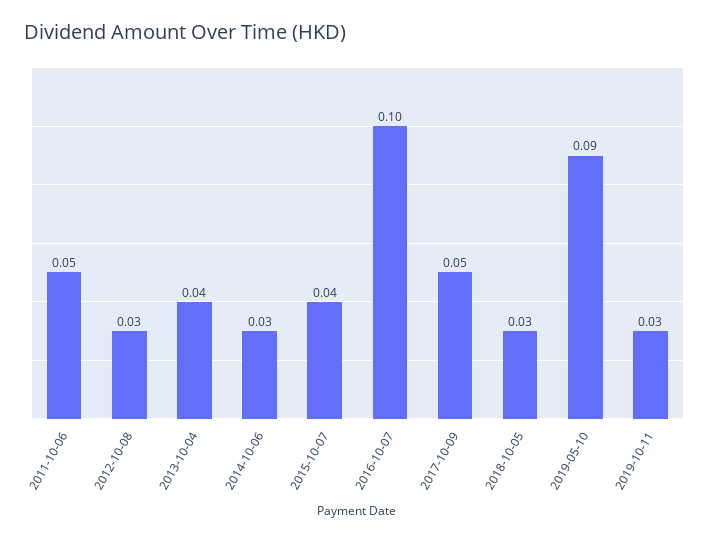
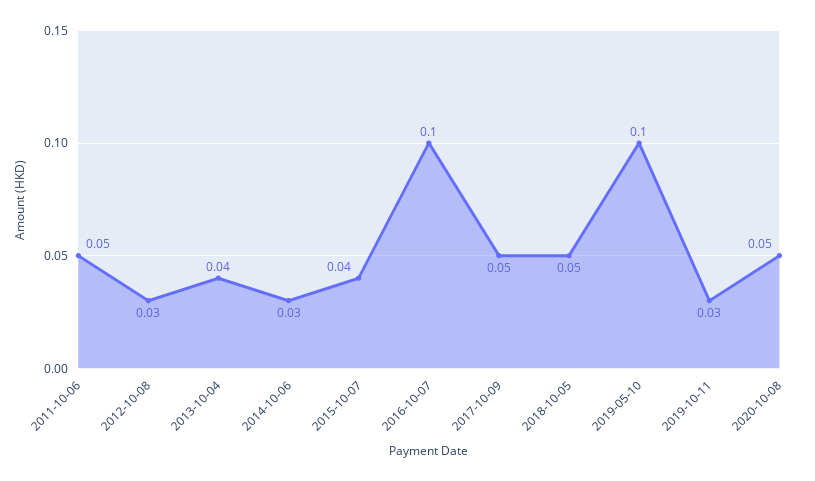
2018-10-05: 0.03 -> 0.05
2019-05-10: 0.09 -> 0.1
2020-10-08: none -> 0.05

